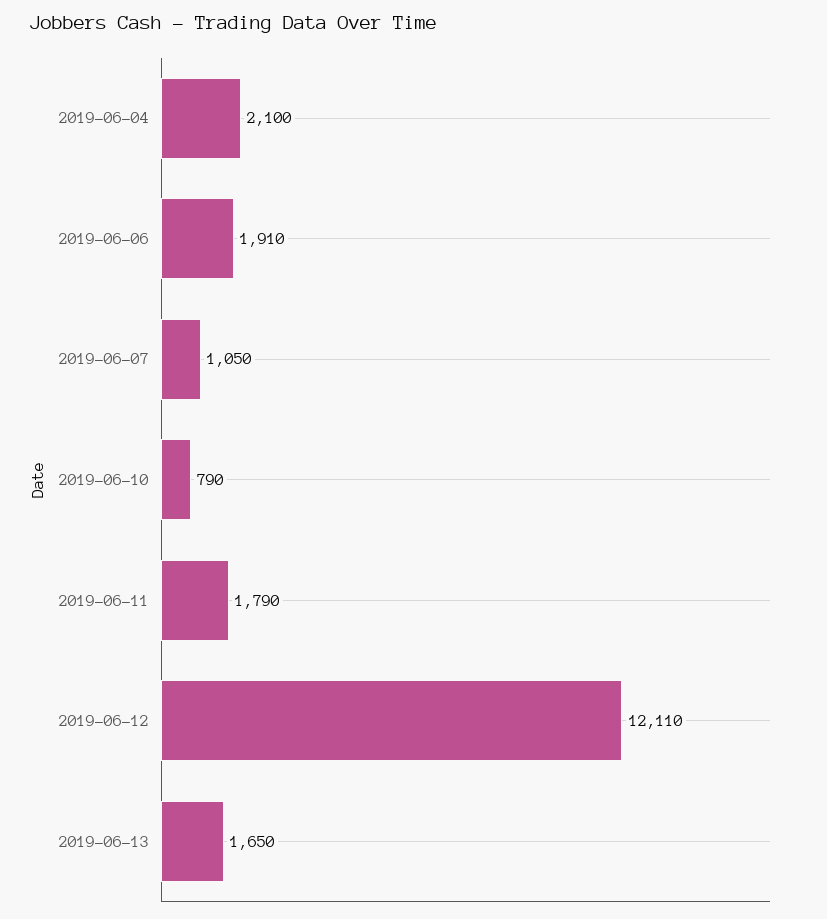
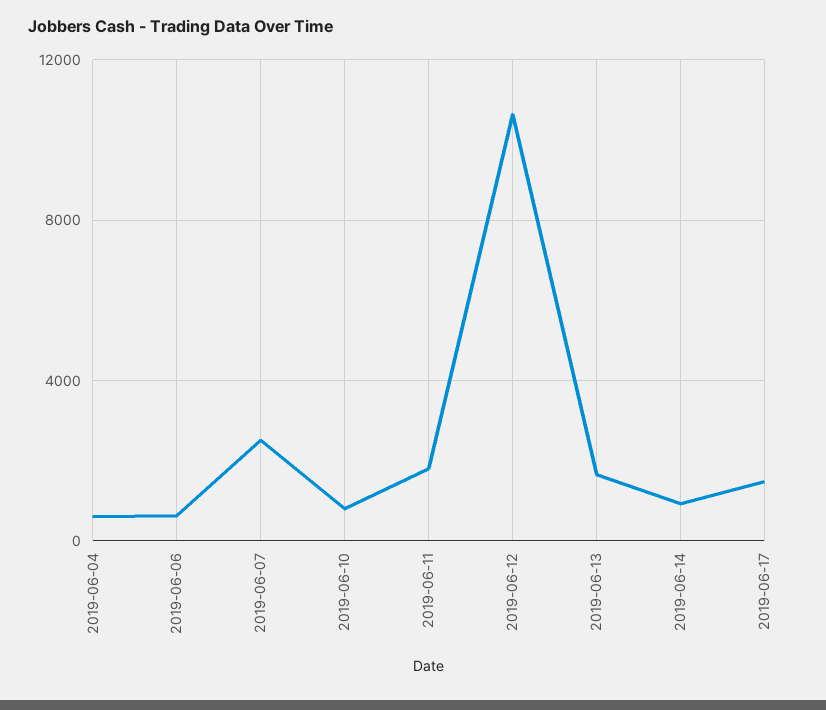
2019-06-04: 2100 -> 500
2019-06-06: 1910 -> 500
2019-06-07: 1050 -> 2500
2019-06-12: 12110 -> 10500
2019-06-14: none -> 1000
2019-06-17: none -> 1500

